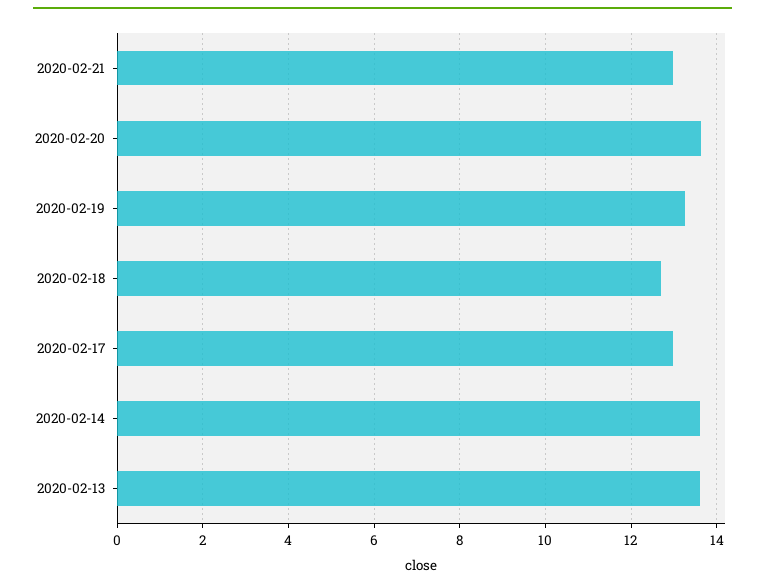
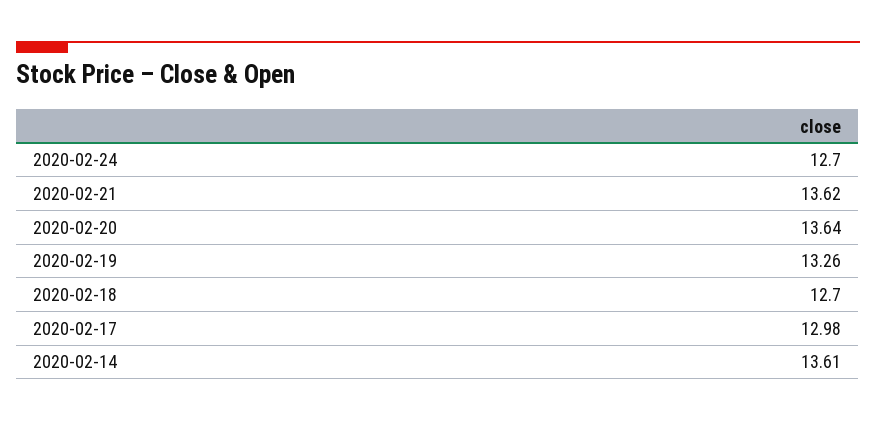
2020-02-21: 13 -> 13.62
2020-02-13: 13.6 -> none
2020-02-24: none -> 12.7

